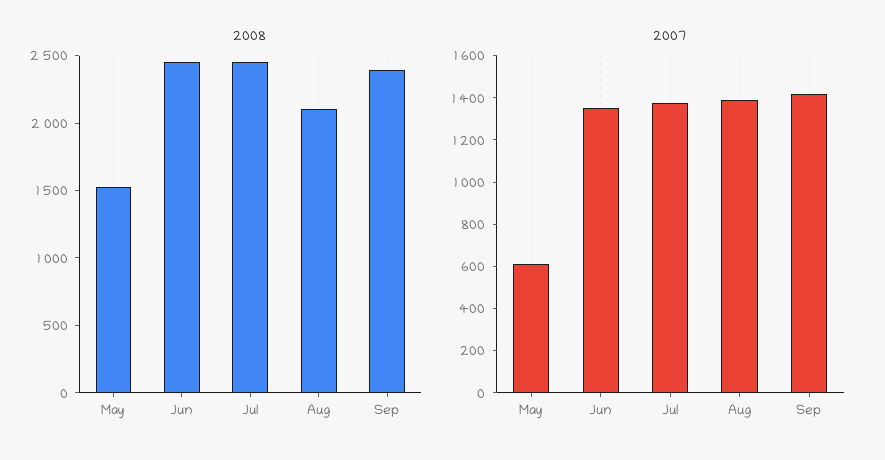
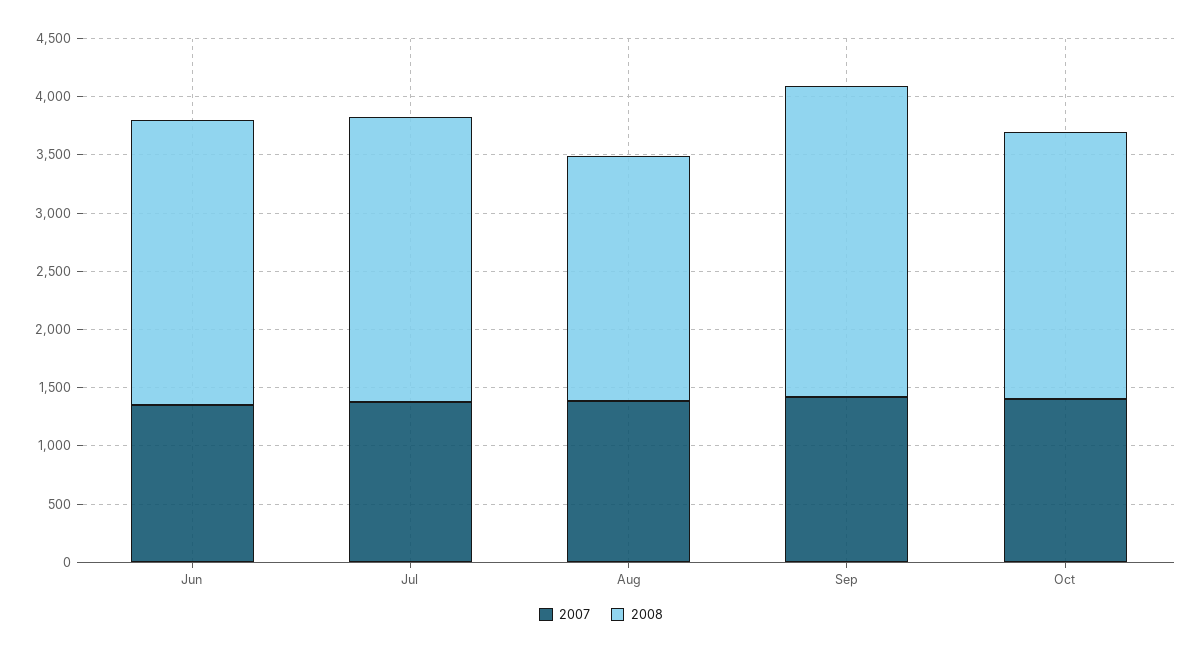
2008, May: 1500 -> none
2008, Sep: 2400 -> 2700
2007, May: 600 -> none
2007, Oct: none -> 1400
2008, Oct: none -> 2300

